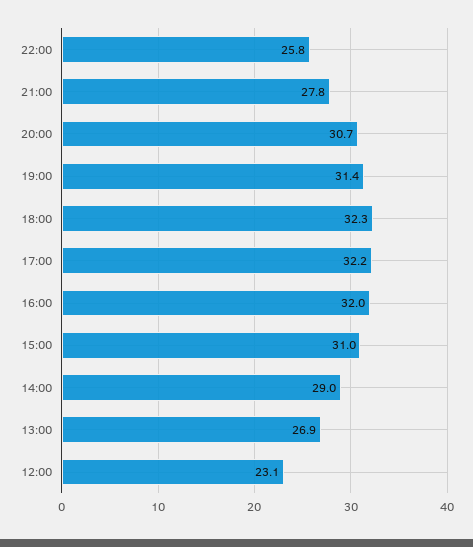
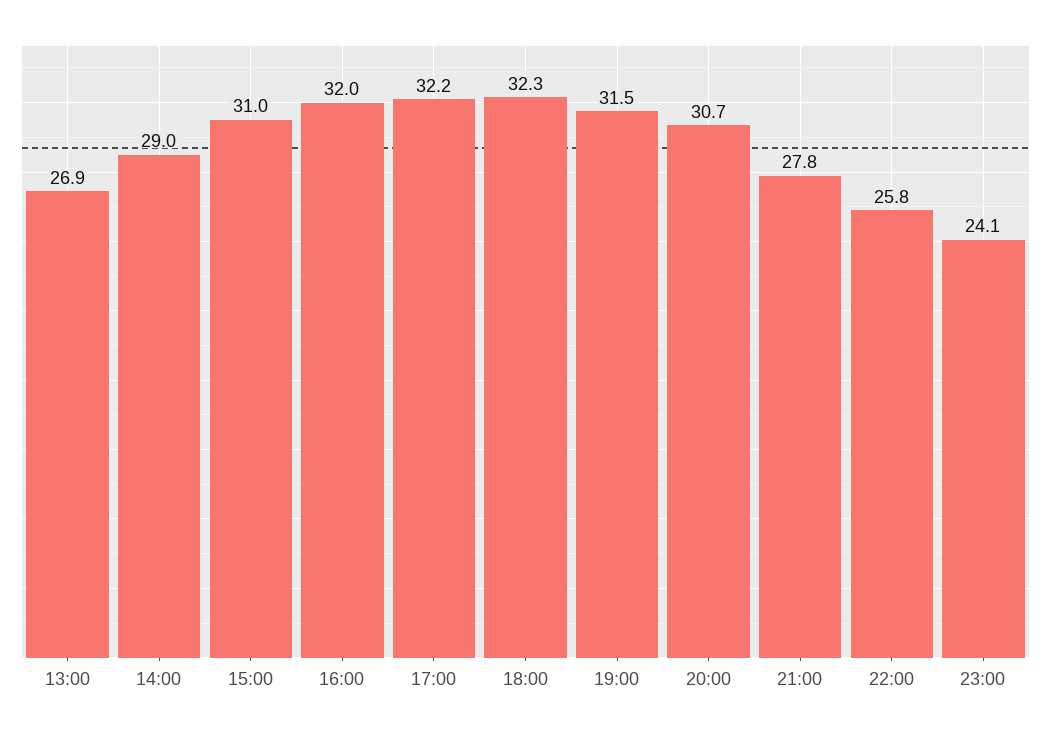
19:00: 31.4 -> 31.5
12:00: 23.1 -> none
23:00: none -> 24.1

